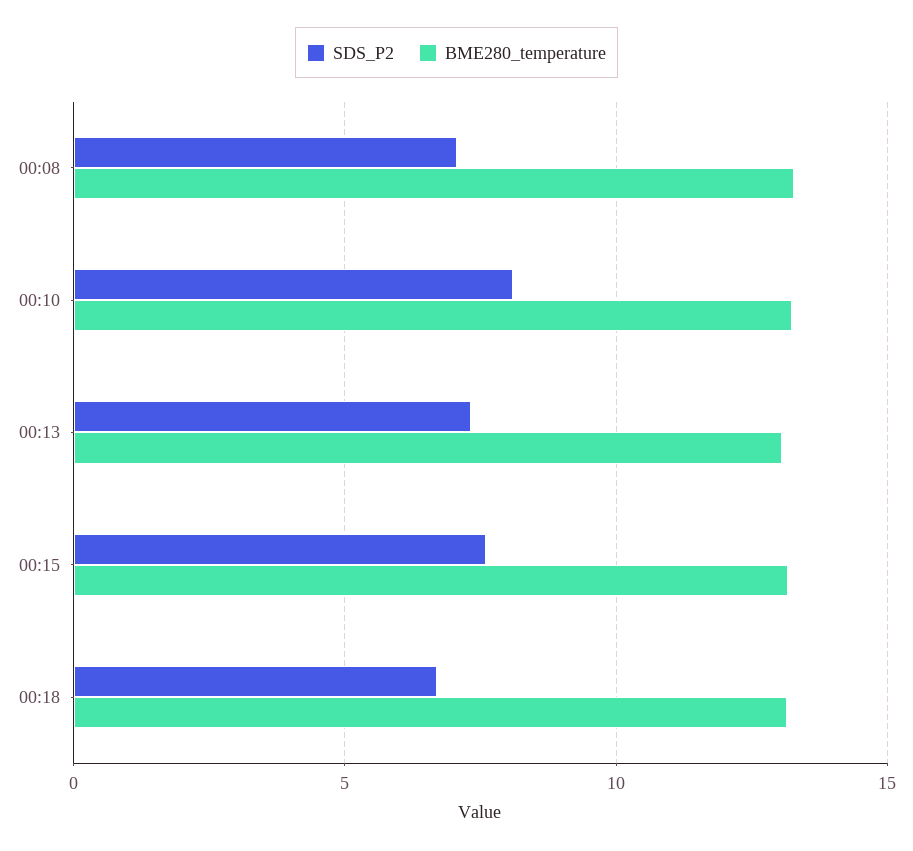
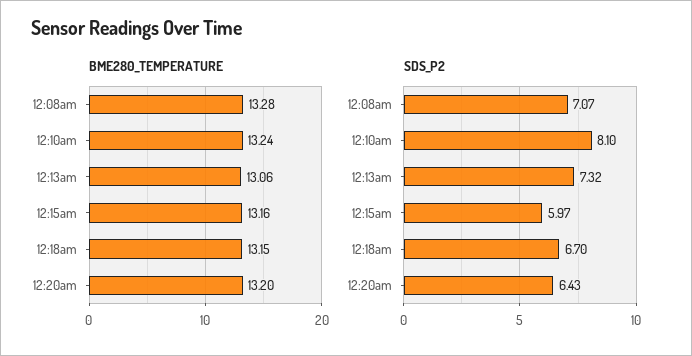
SDS_P2, 00:15: 7.5 -> 5.97
BME280_temperature, 12:20am: none -> 13.2
SDS_P2, 12:20am: none -> 6.43

